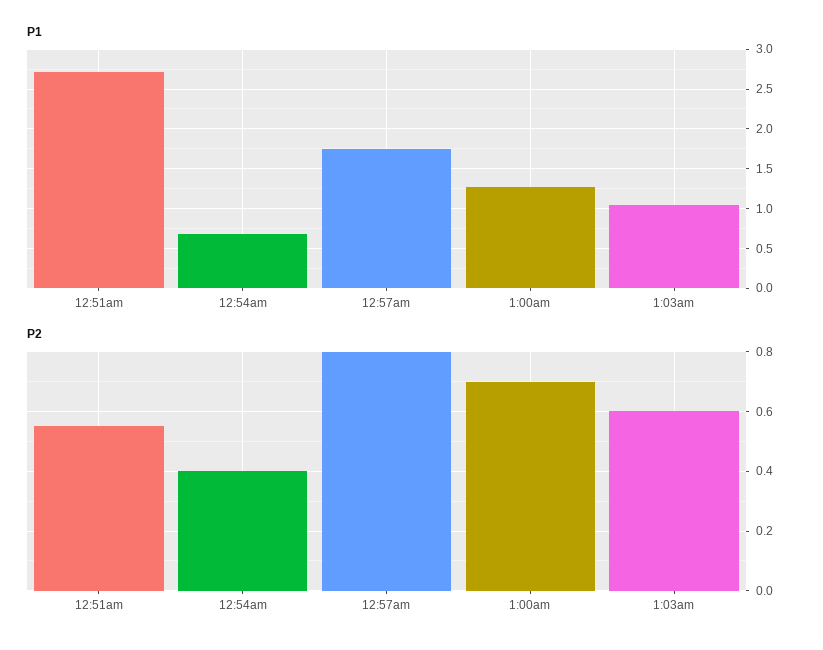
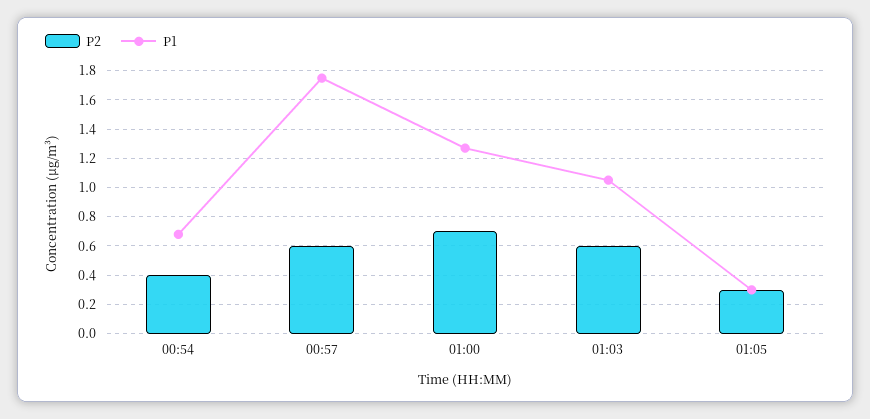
P1, 12:51am: 2.7 -> none
P2, 12:51am: 0.55 -> none
P2, 12:57am: 0.8 -> 0.6
P2, 01:05: none -> 0.3
P1, 01:05: none -> 0.3

